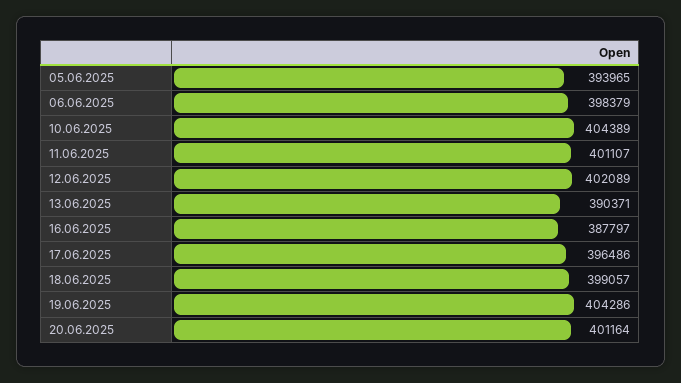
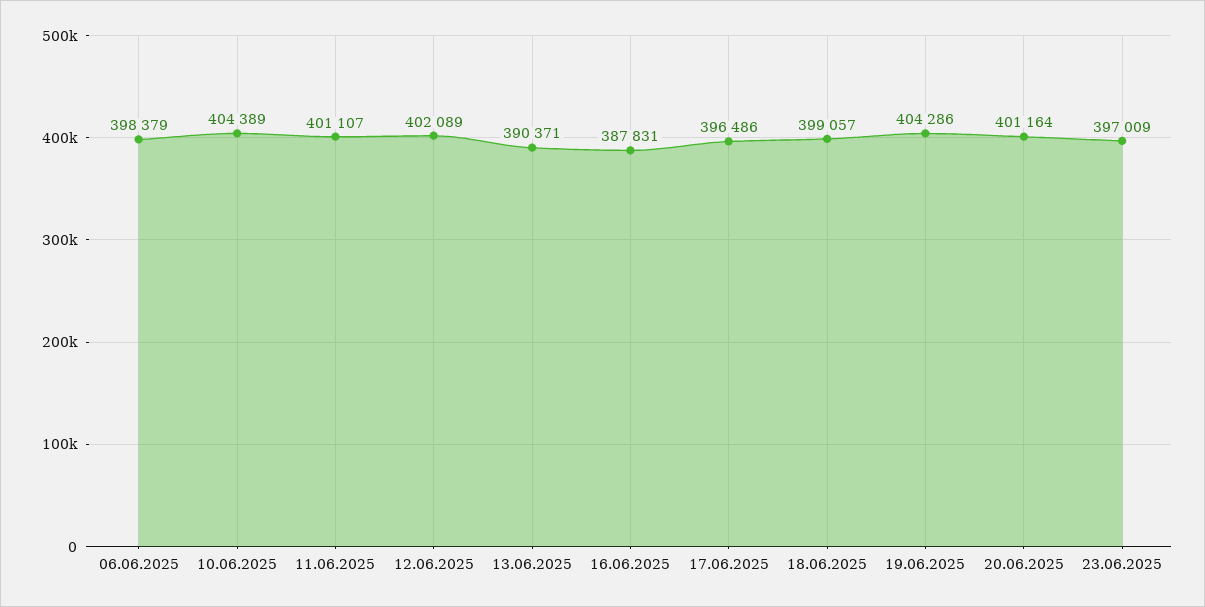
05.06.2025: 393965 -> none
16.06.2025: 387797 -> 387831
23.06.2025: none -> 397009

